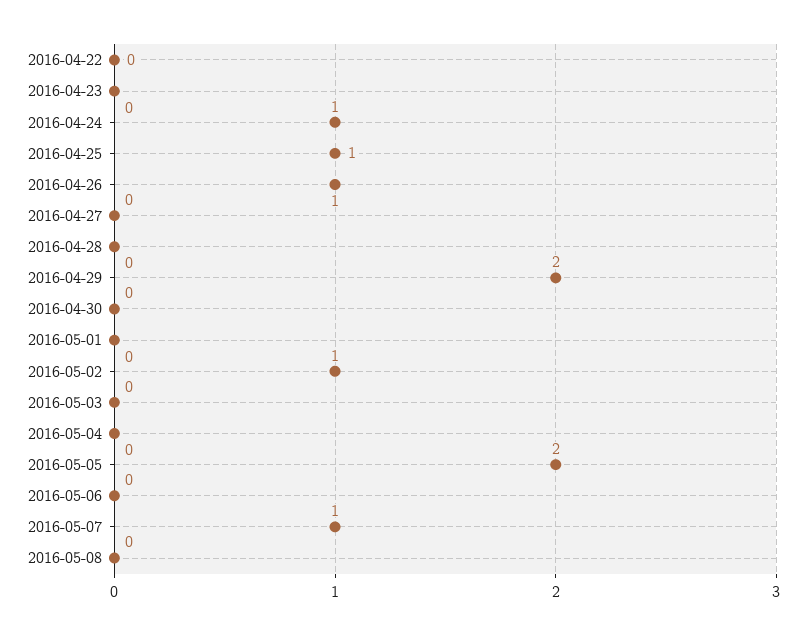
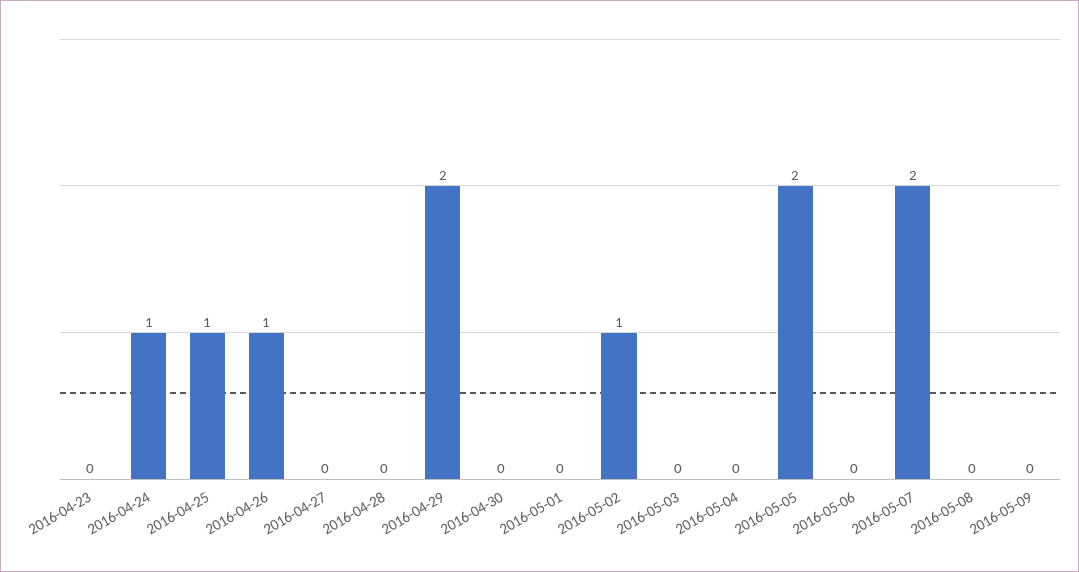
2016-04-22: 0 -> none
2016-05-07: 1 -> 2
2016-05-09: none -> 0

